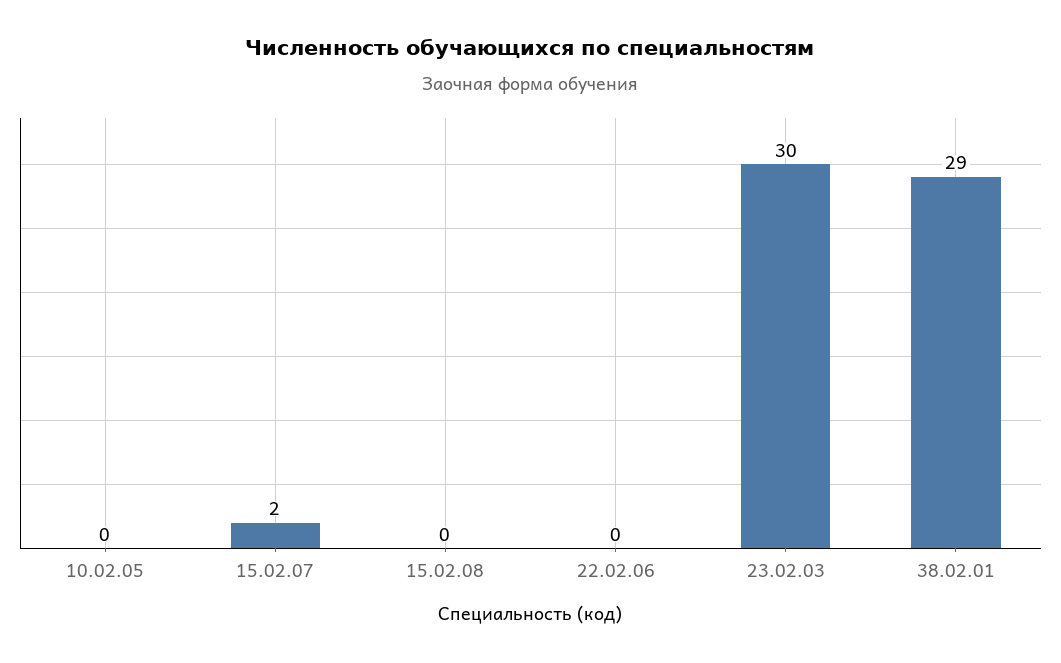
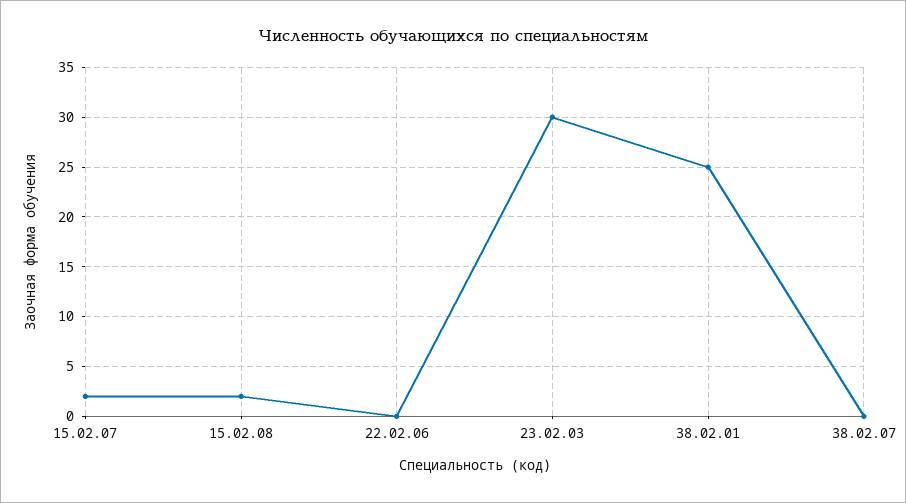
10.02.05: 0 -> none
15.02.08: 0 -> 2
38.02.01: 29 -> 25
38.02.07: none -> 0

